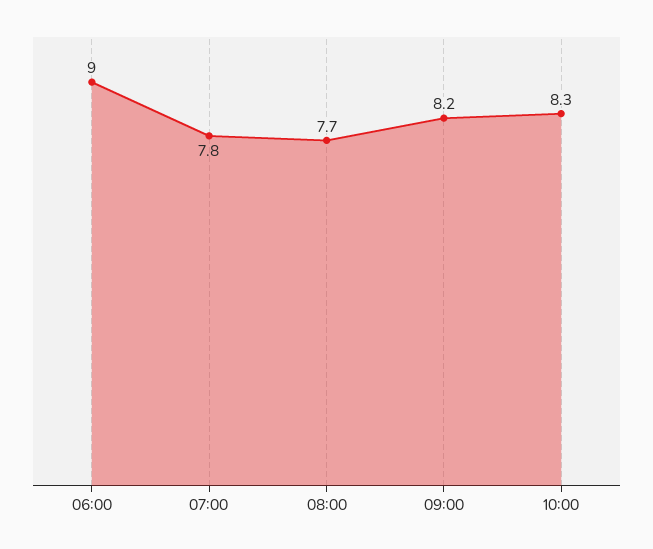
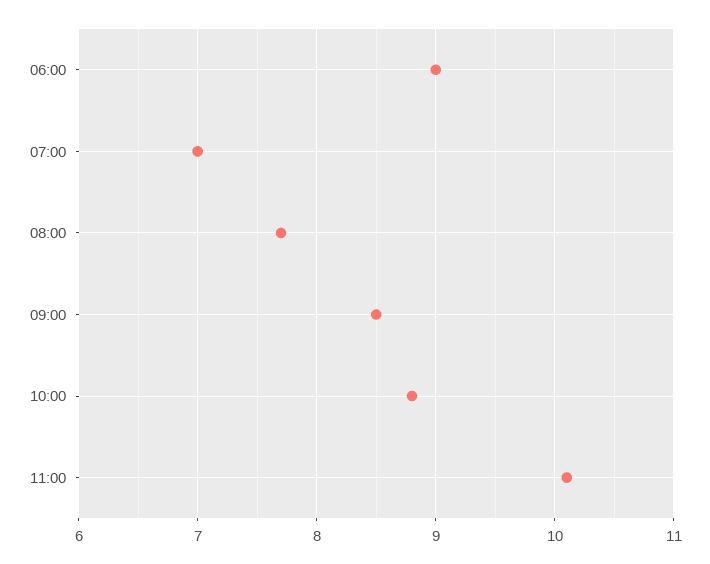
07:00: 7.8 -> 7
09:00: 8.2 -> 8.5
10:00: 8.3 -> 8.8
11:00: none -> 10.1

